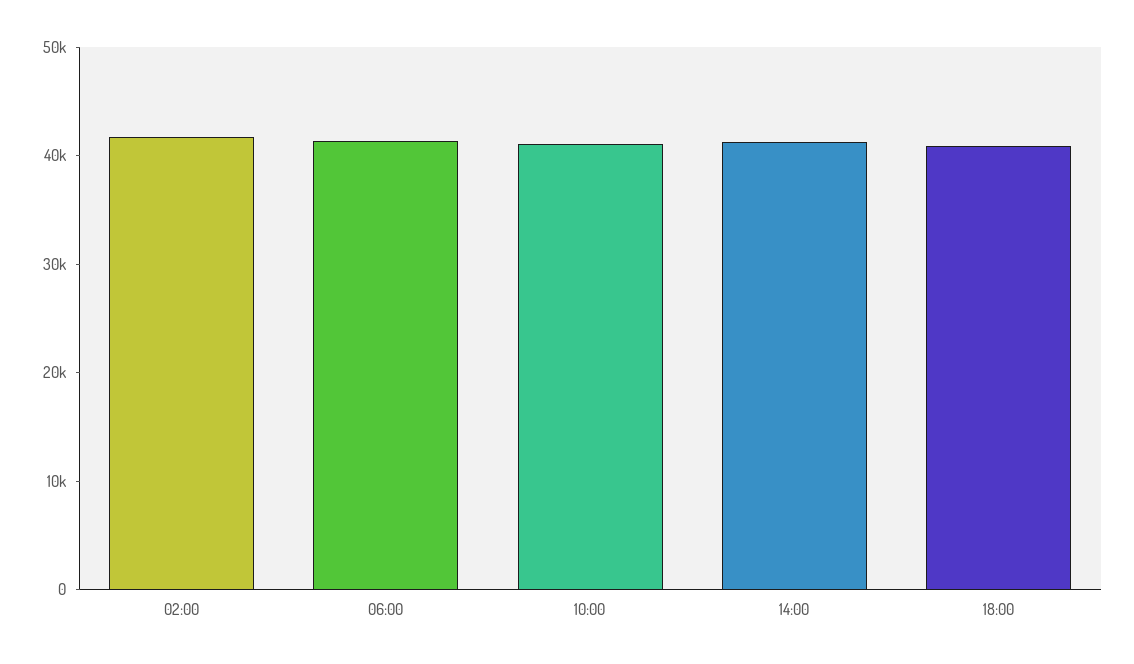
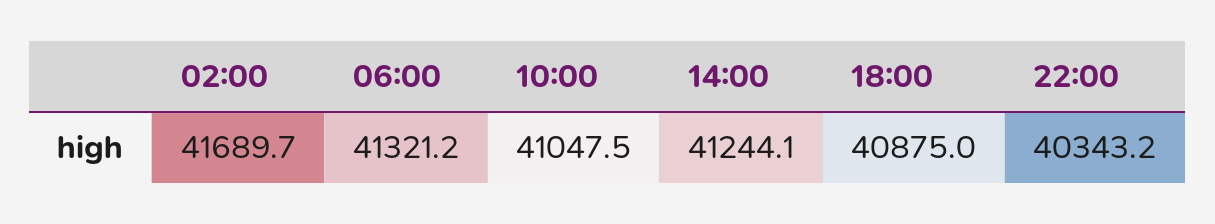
22:00: none -> 40343.2

